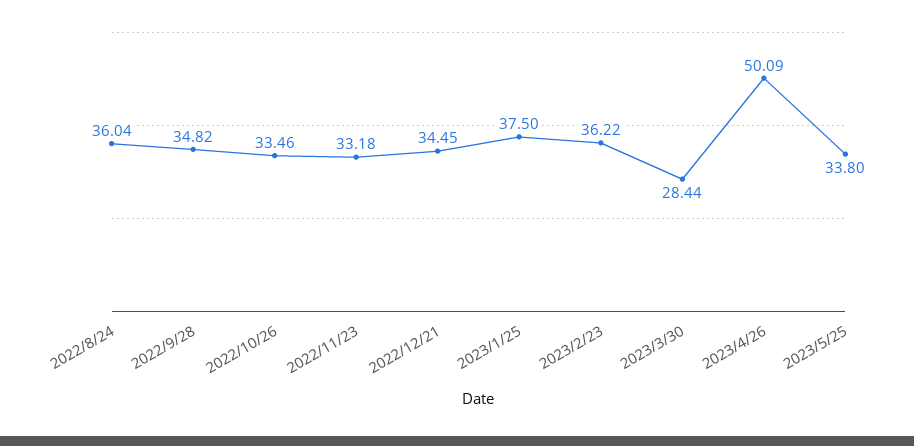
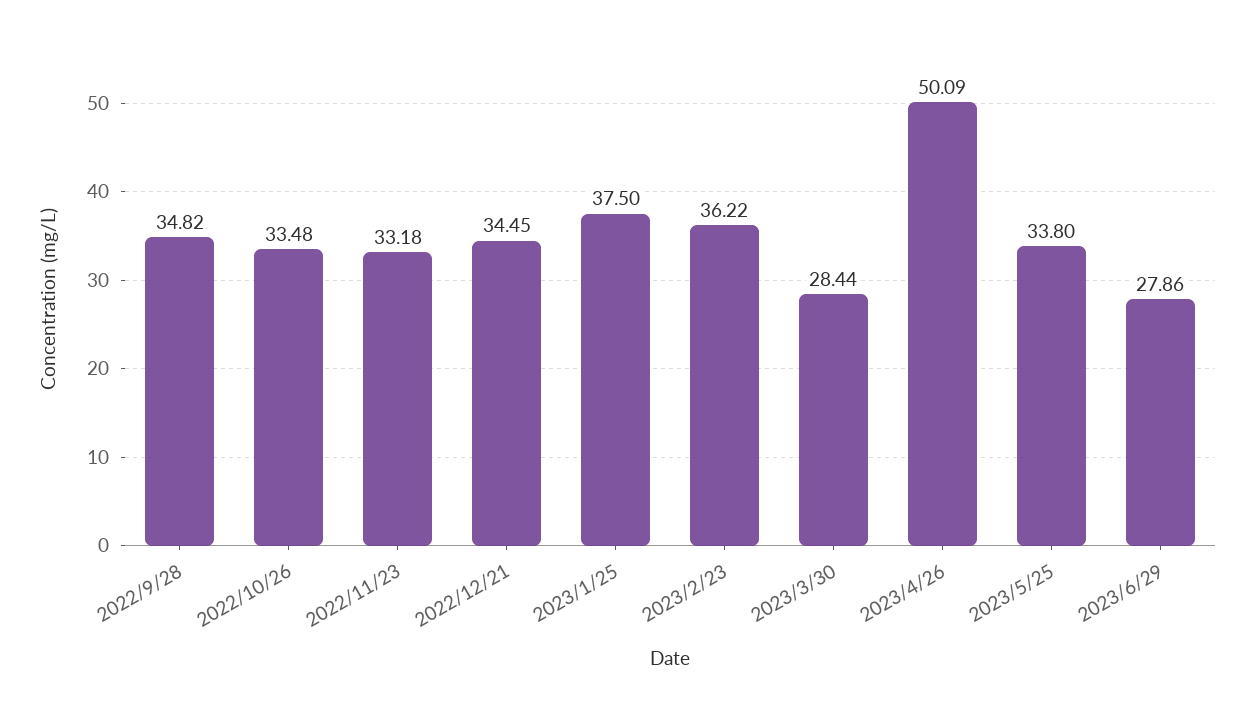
2022/8/24: 36.04 -> none
2022/10/26: 33.46 -> 33.48
2023/6/29: none -> 27.86

